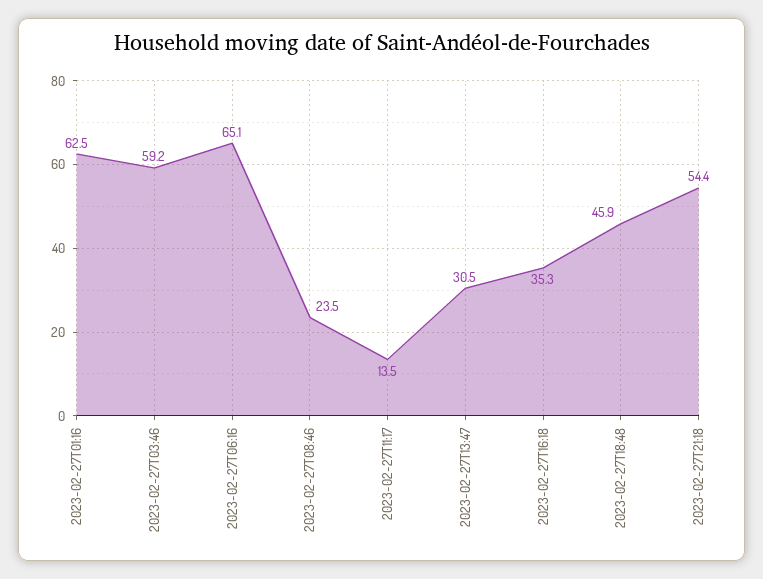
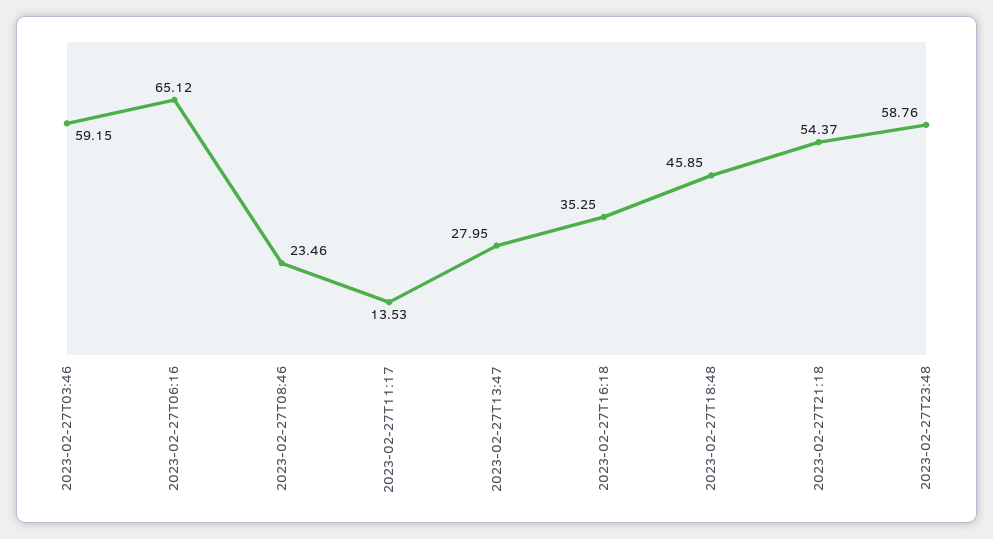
2023-02-27T01:16: 62.5 -> none
2023-02-27T13:47: 30.5 -> 27.95
2023-02-27T23:48: none -> 58.76

